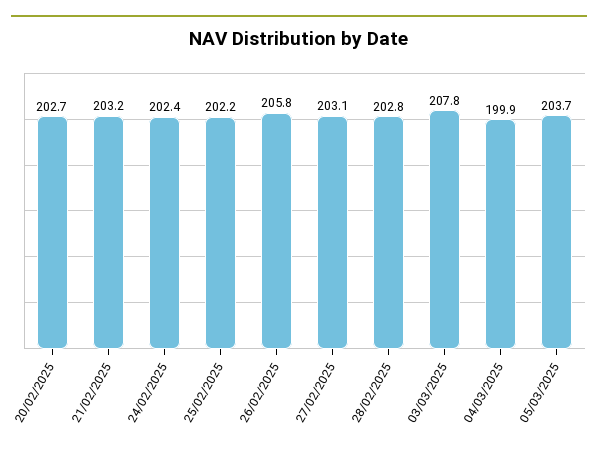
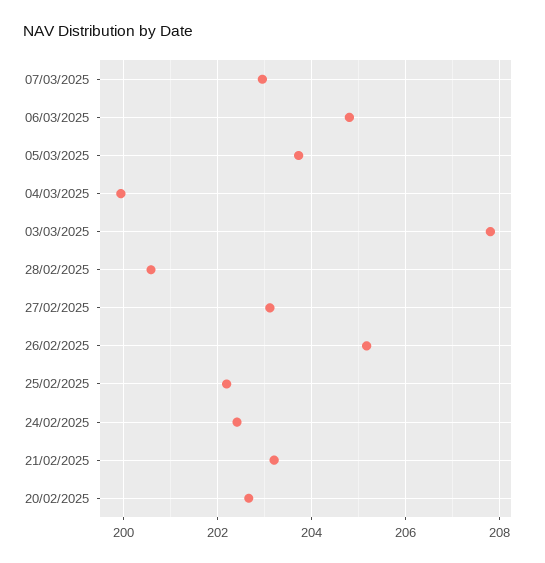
26/02/2025: 205.8 -> 205.2
28/02/2025: 202.8 -> 200.6
07/03/2025: none -> 203
06/03/2025: none -> 204.8

